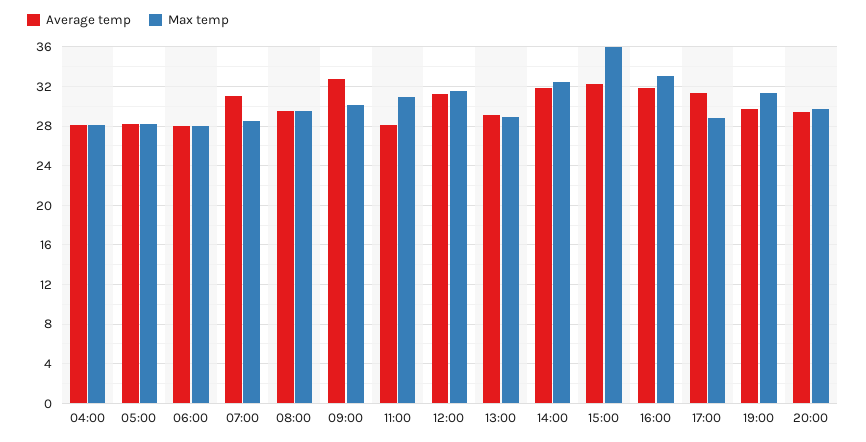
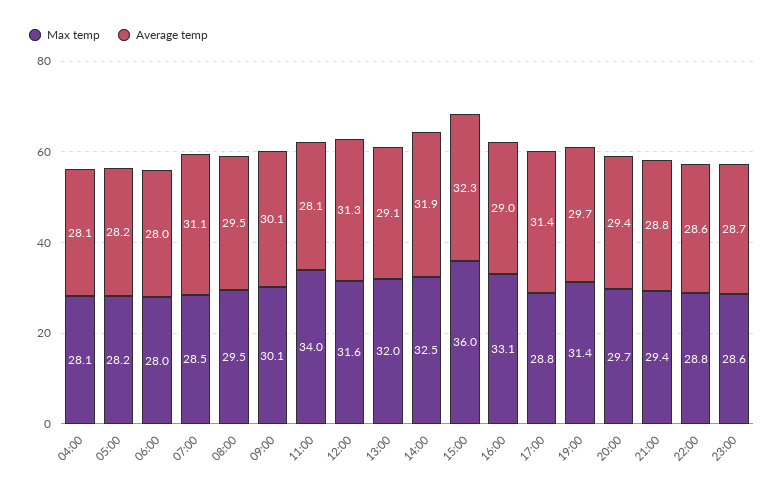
Average temp, 09:00: 33 -> 30.1
Max temp, 11:00: 31 -> 34
Max temp, 13:00: 29 -> 32
Average temp, 16:00: 32 -> 29
Max temp, 21:00: none -> 29.4
Average temp, 21:00: none -> 28.8
Max temp, 22:00: none -> 28.8
Average temp, 22:00: none -> 28.6
Max temp, 23:00: none -> 28.6
Average temp, 23:00: none -> 28.7

